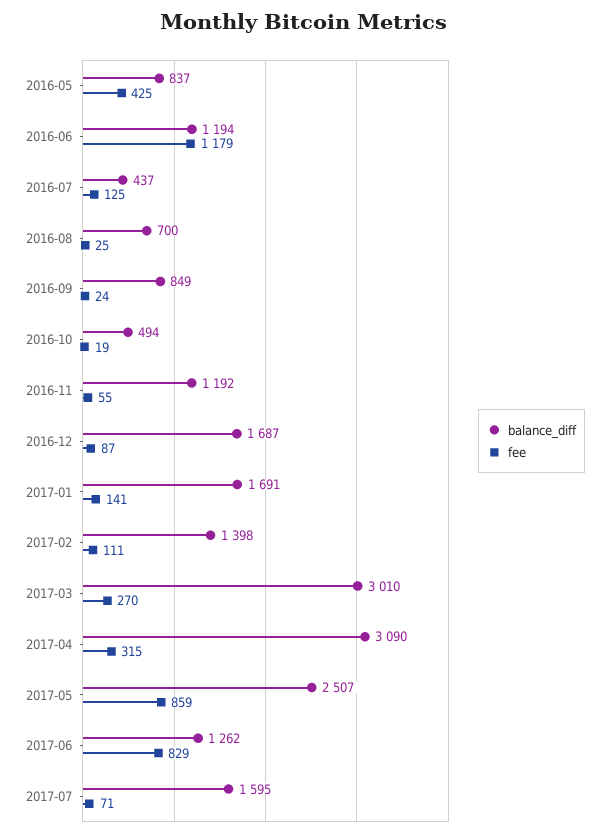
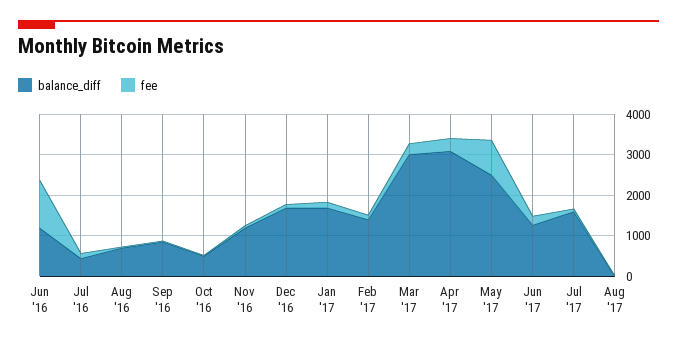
balance_diff, 2016-05: 837 -> none
fee, 2016-05: 425 -> none
fee, 2017-06: 829 -> 200
balance_diff, Aug '17: none -> 0
fee, Aug '17: none -> 0

